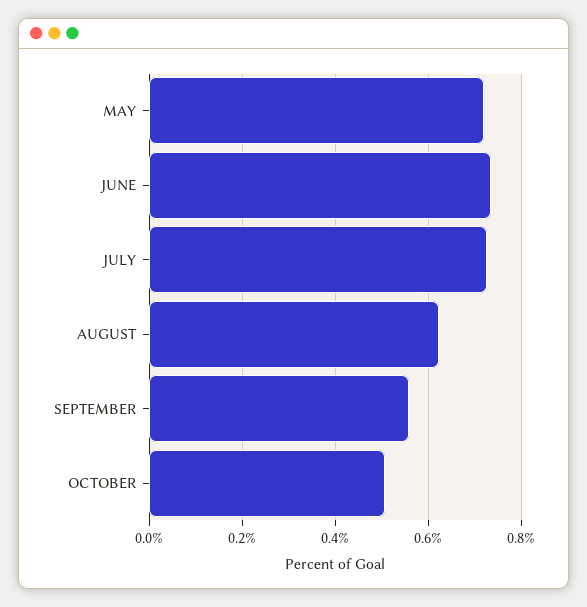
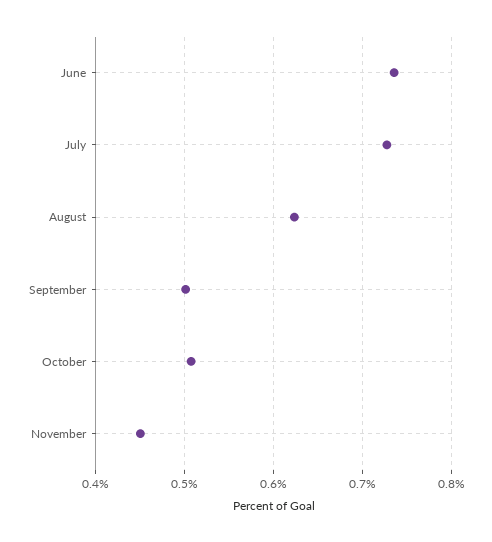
MAY: 0.72 -> none
SEPTEMBER: 0.56 -> 0.5
November: none -> 0.45

